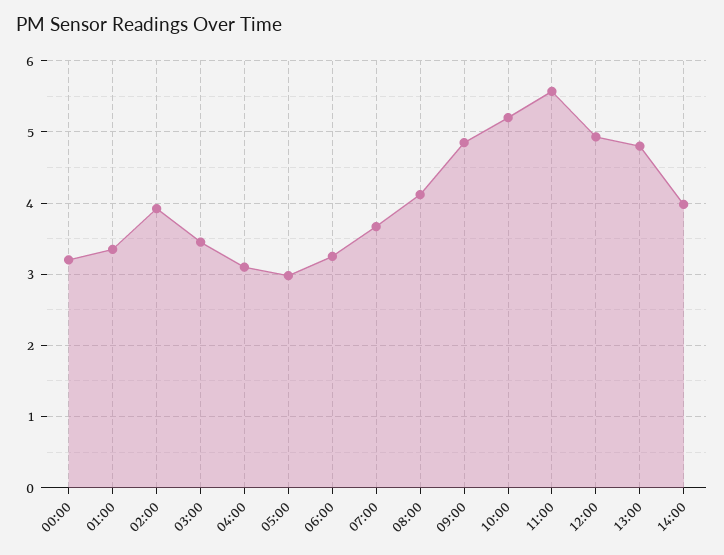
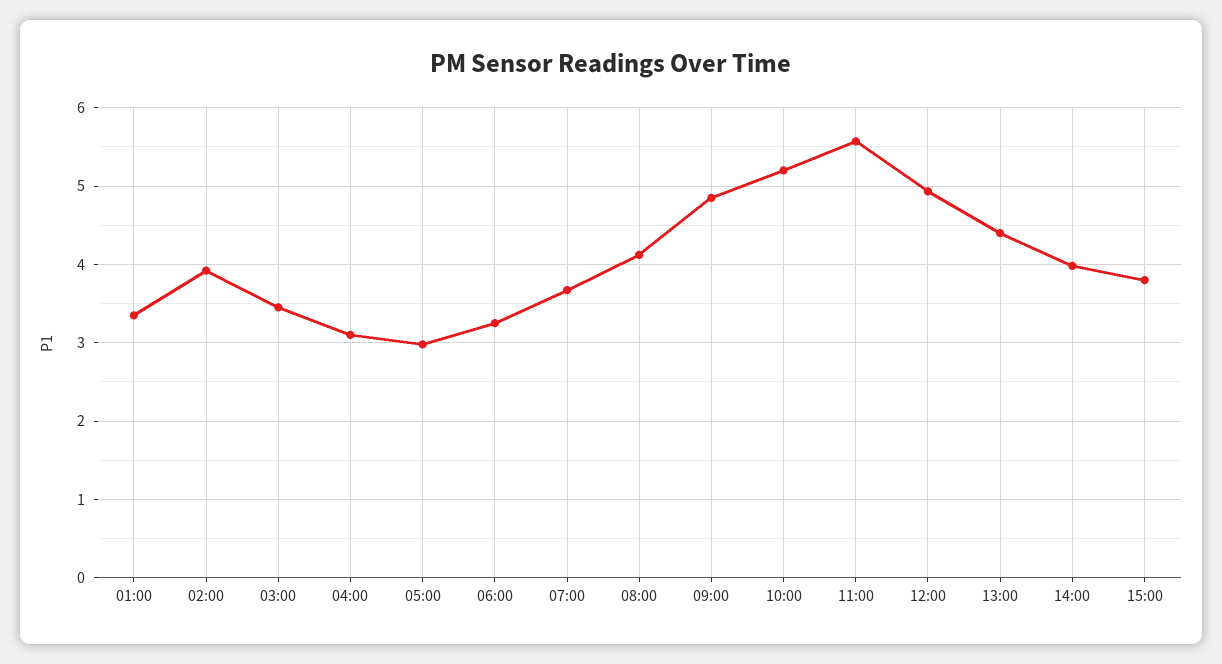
00:00: 3.2 -> none
13:00: 4.8 -> 4.4
15:00: none -> 3.8

